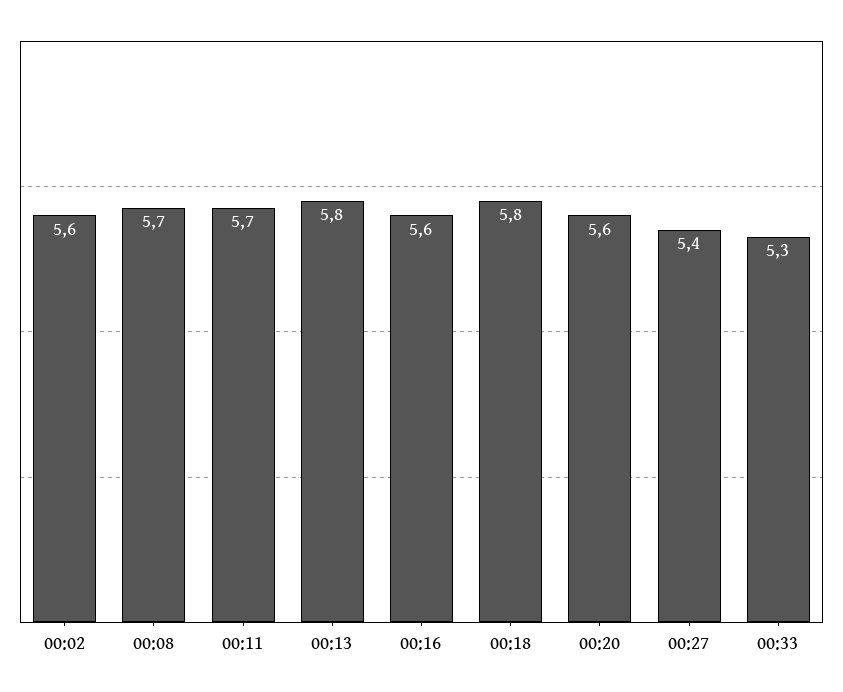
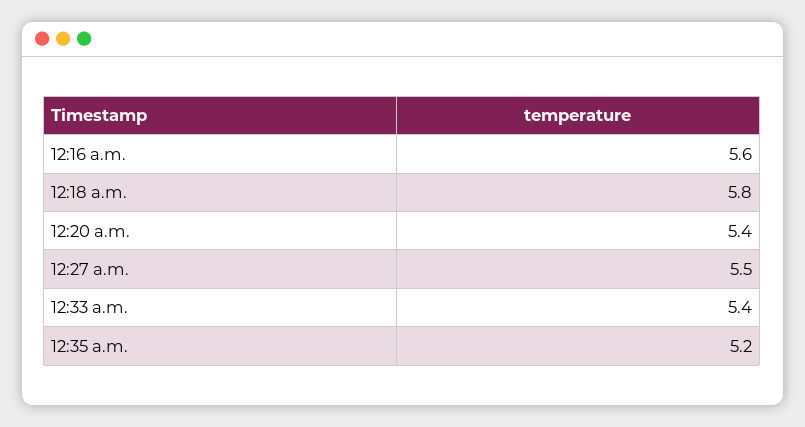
00:02: 5.6 -> none
00:08: 5.7 -> none
00:11: 5.7 -> none
00:13: 5.8 -> none
00:20: 5.6 -> 5.4
00:27: 5.4 -> 5.5
00:33: 5.3 -> 5.4
12:35 a.m.: none -> 5.2

